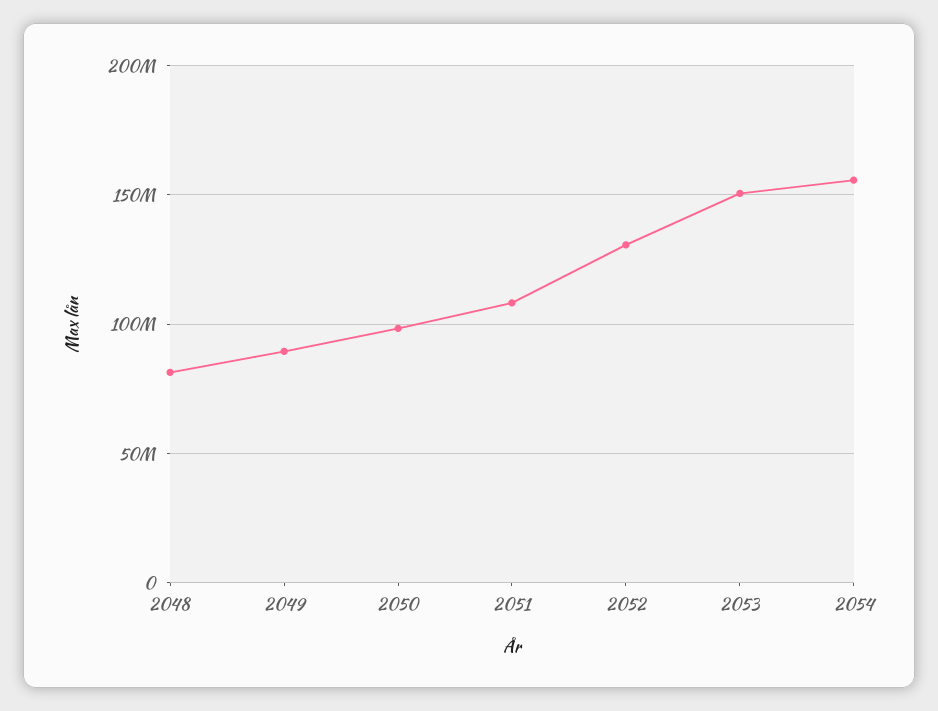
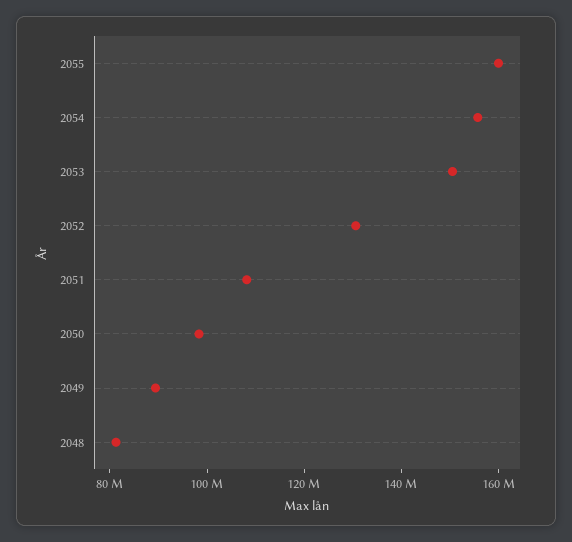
2055: none -> 160000000

